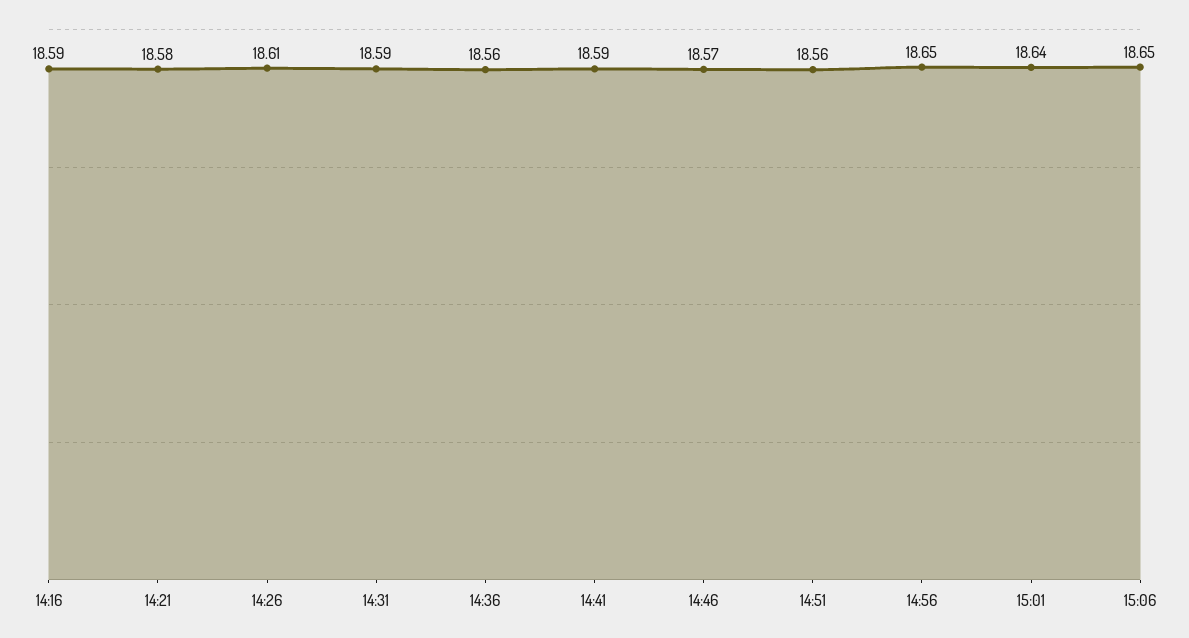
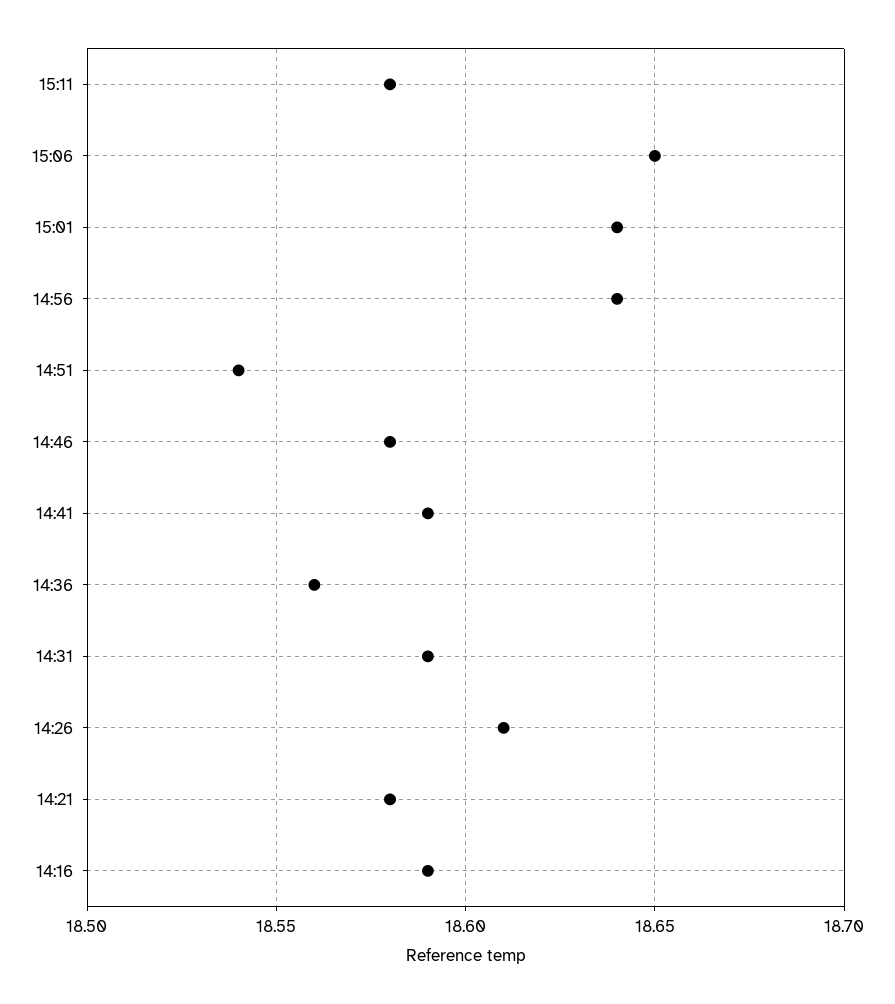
14:46: 18.57 -> 18.58
14:51: 18.56 -> 18.54
14:56: 18.65 -> 18.64
15:11: none -> 18.58

